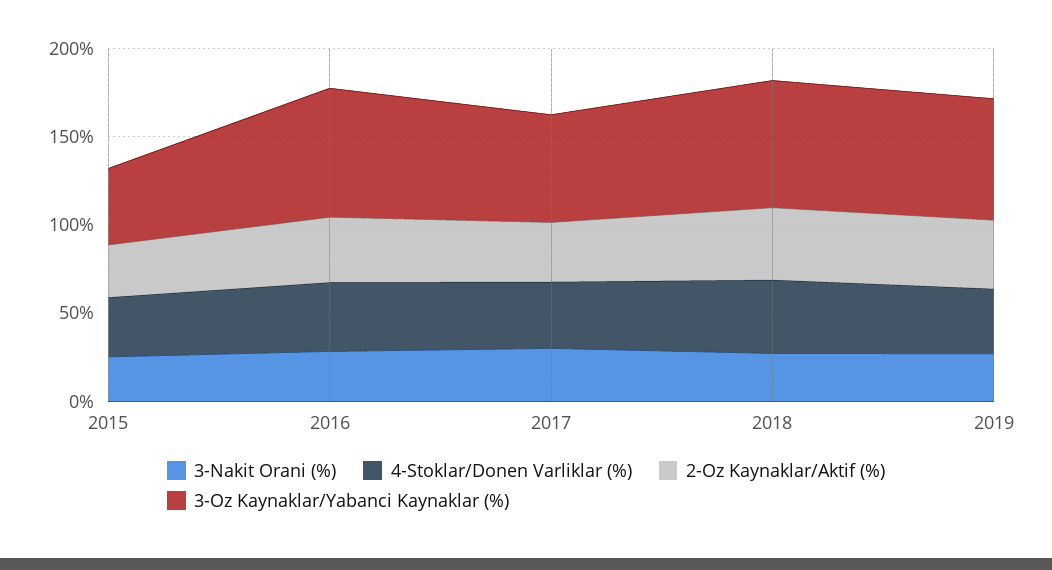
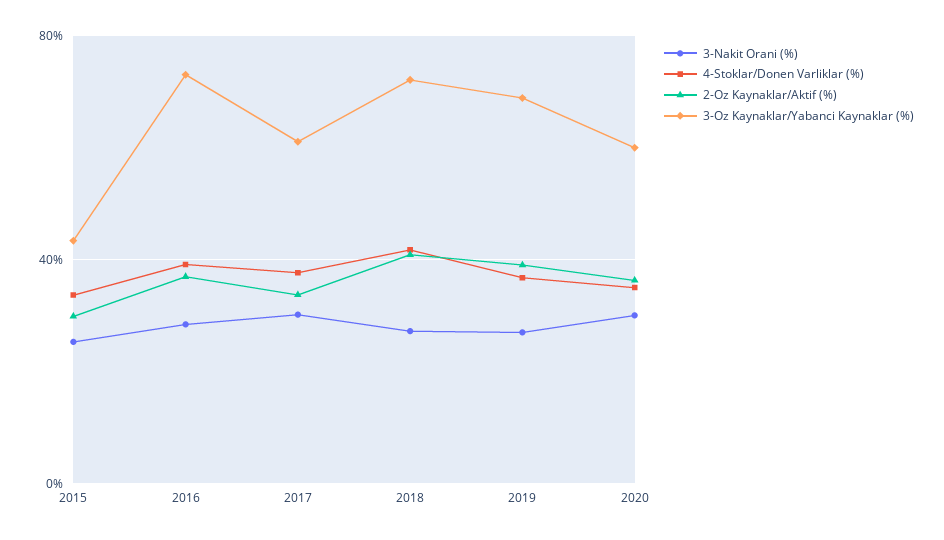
3-Nakit Orani (%), 2020: none -> 30
4-Stoklar/Donen Varliklar (%), 2020: none -> 35
2-Oz Kaynaklar/Aktif (%), 2020: none -> 35
3-Oz Kaynaklar/Yabanci Kaynaklar (%), 2020: none -> 60

